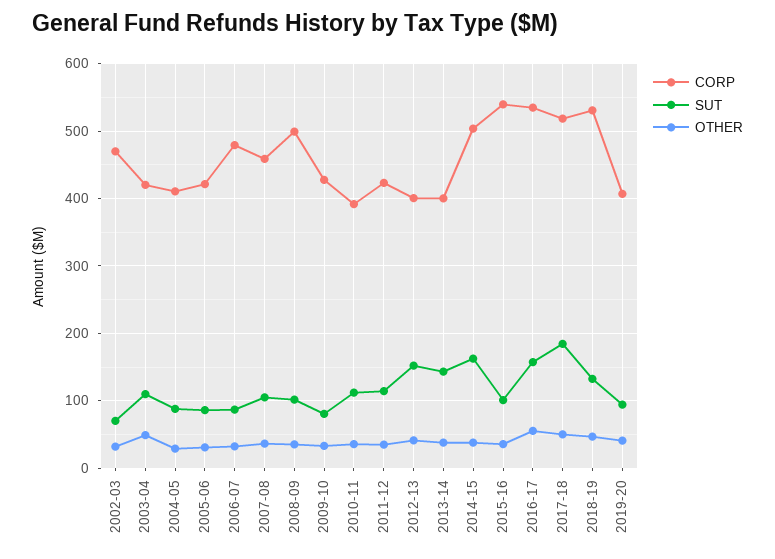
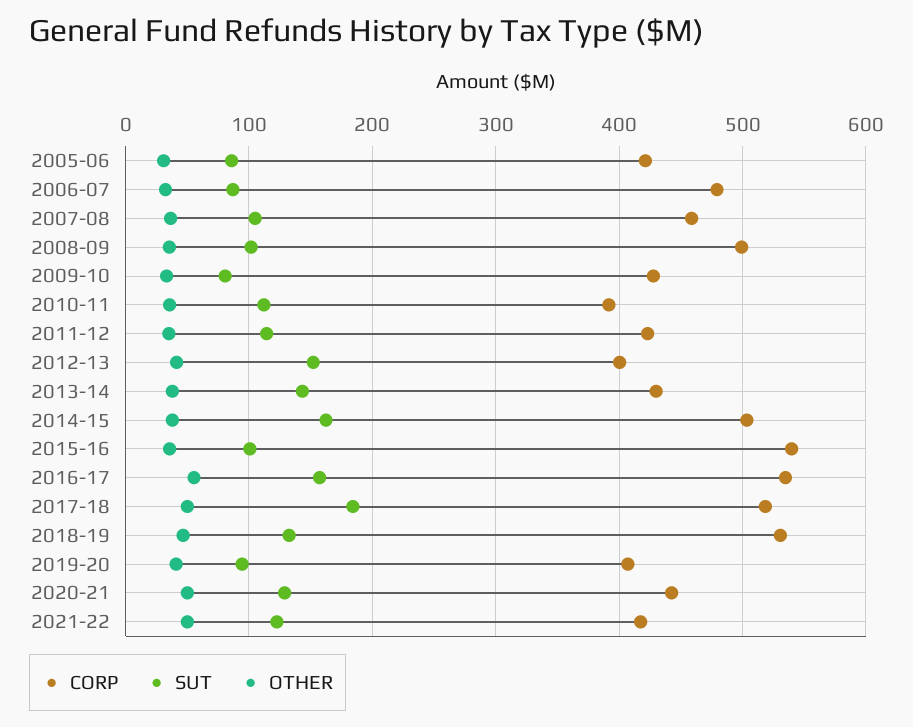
CORP, 2002-03: 470 -> none
SUT, 2002-03: 70 -> none
OTHER, 2002-03: 30 -> none
CORP, 2003-04: 420 -> none
SUT, 2003-04: 110 -> none
OTHER, 2003-04: 50 -> none
CORP, 2004-05: 410 -> none
SUT, 2004-05: 90 -> none
OTHER, 2004-05: 30 -> none
CORP, 2013-14: 400 -> 430
CORP, 2020-21: none -> 440
SUT, 2020-21: none -> 130
OTHER, 2020-21: none -> 50
CORP, 2021-22: none -> 420
SUT, 2021-22: none -> 120
OTHER, 2021-22: none -> 50

